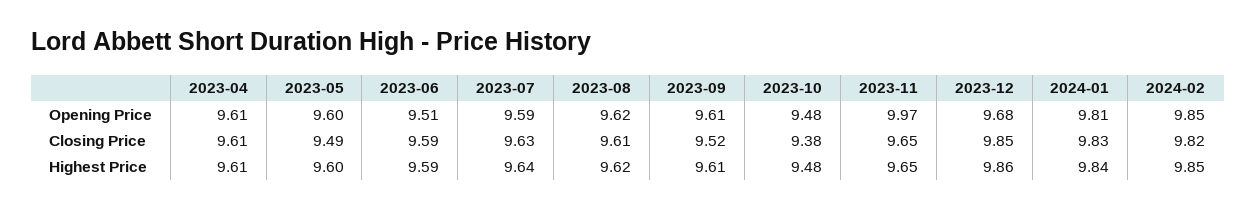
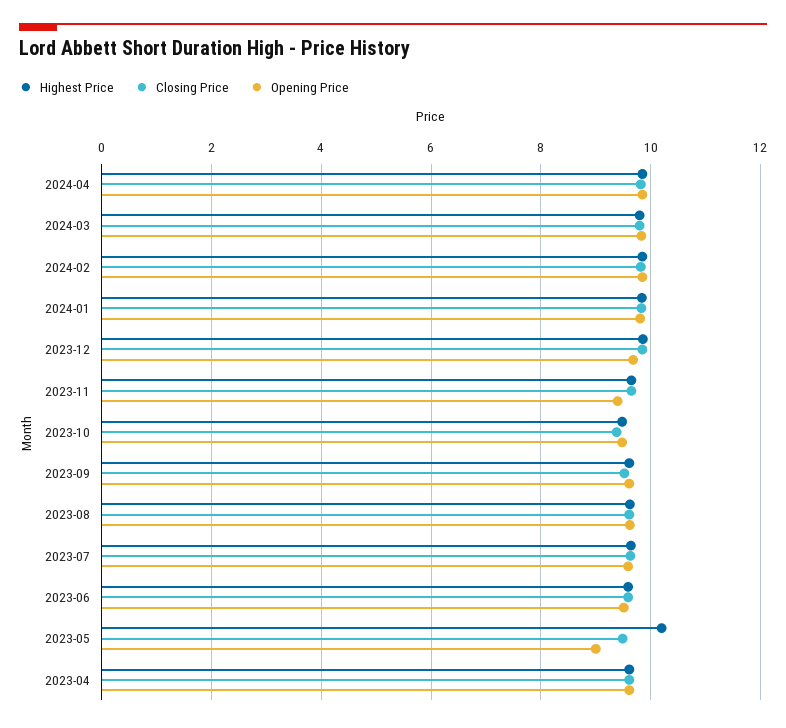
Opening Price, 2023-05: 9.6 -> 9
Opening Price, 2023-11: 9.97 -> 9.4
Highest Price, 2023-05: 9.6 -> 10.2
Highest Price, 2024-04: none -> 9.8
Closing Price, 2024-04: none -> 9.8
Opening Price, 2024-04: none -> 9.8
Highest Price, 2024-03: none -> 9.8
Closing Price, 2024-03: none -> 9.8
Opening Price, 2024-03: none -> 9.8

